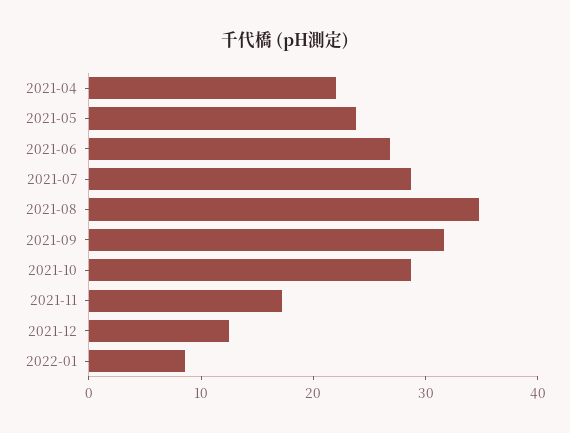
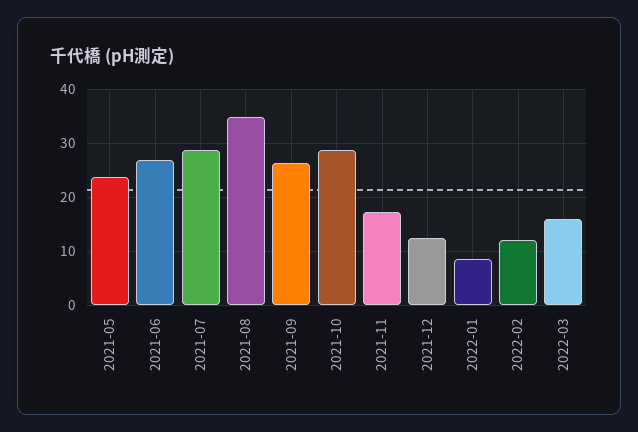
2021-04: 22 -> none
2021-09: 32 -> 26
2022-02: none -> 12
2022-03: none -> 16

